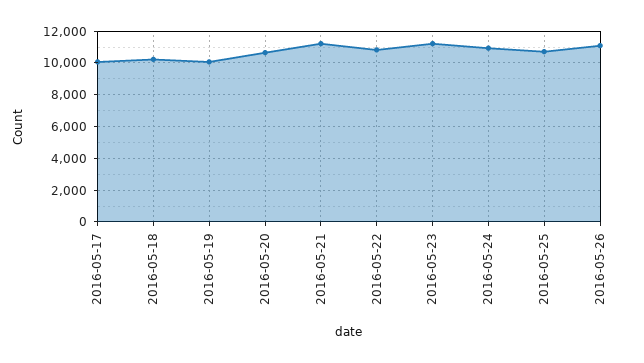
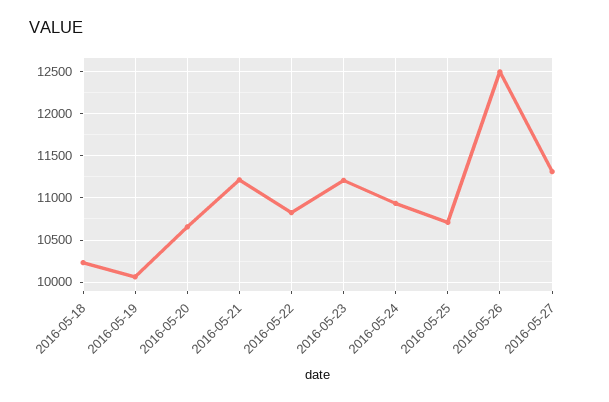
2016-05-17: 10000 -> none
2016-05-26: 11000 -> 12500
2016-05-27: none -> 11300

